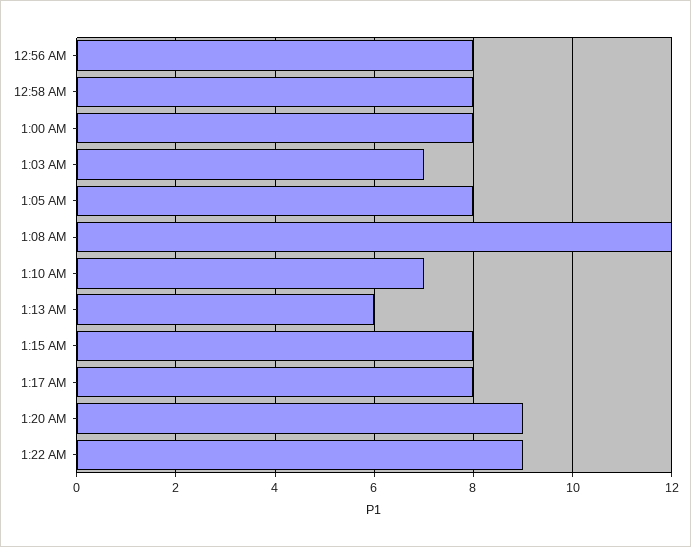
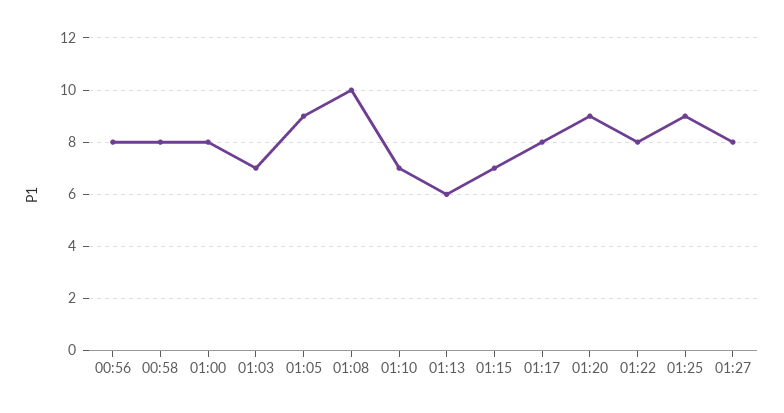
1:05 AM: 8 -> 9
1:08 AM: 12 -> 10
1:15 AM: 8 -> 7
1:22 AM: 9 -> 8
01:25: none -> 9
01:27: none -> 8

